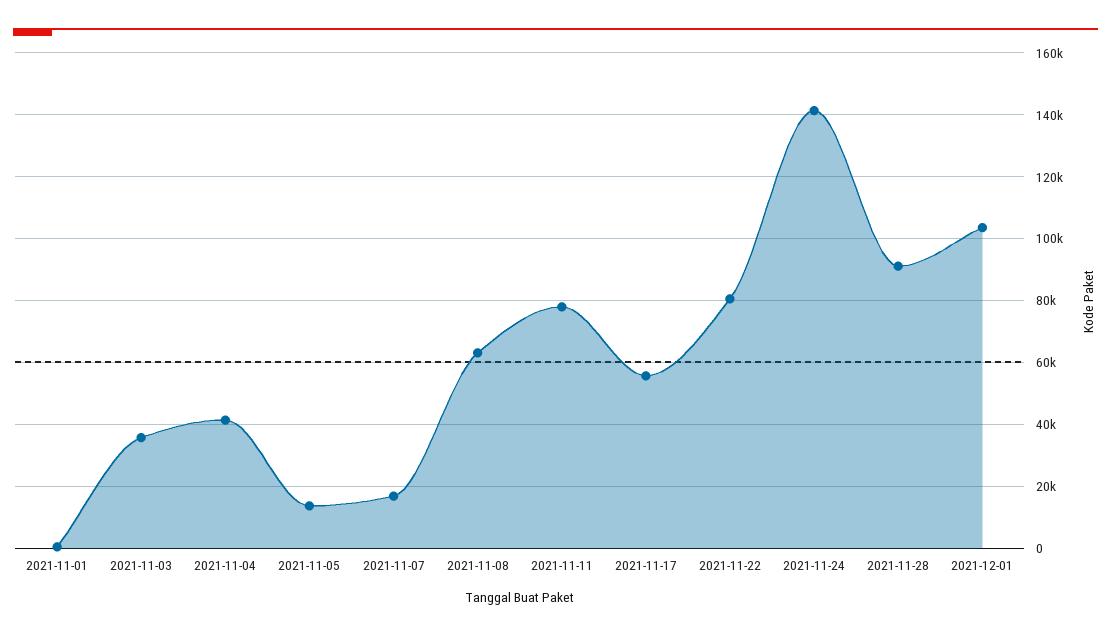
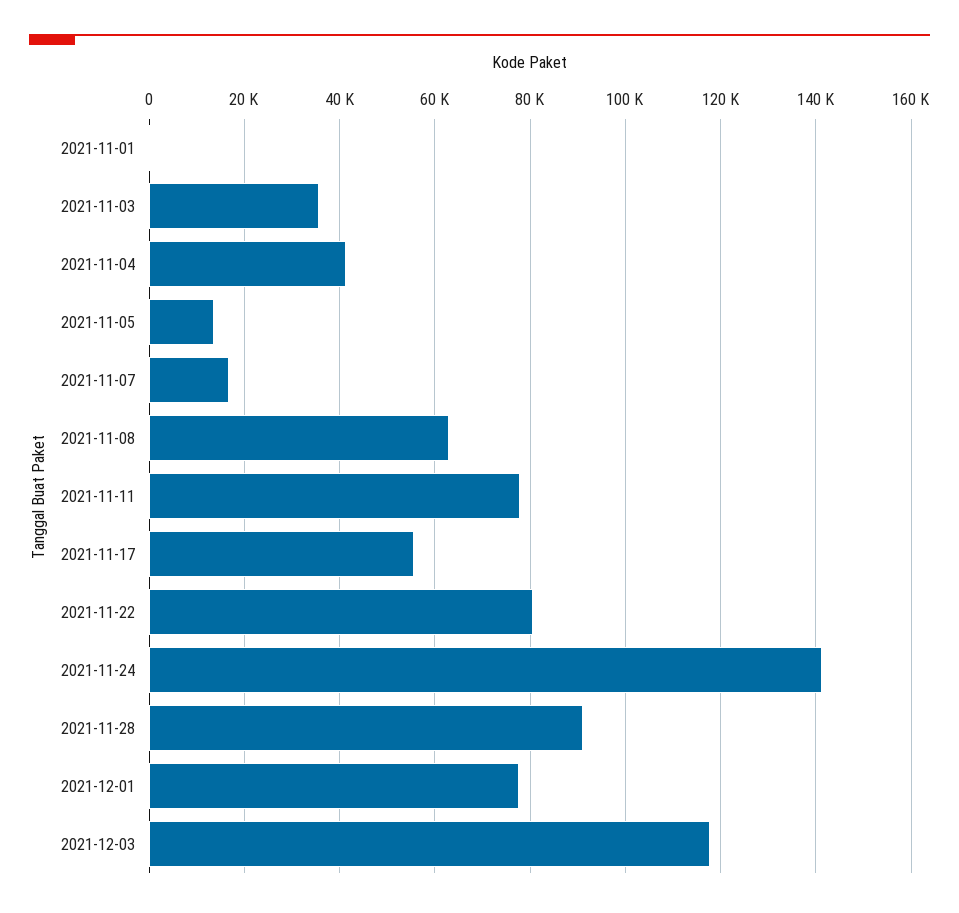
2021-12-01: 104000 -> 78000
2021-12-03: none -> 118000

